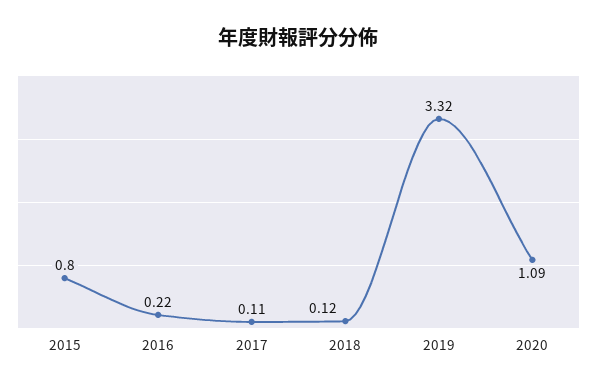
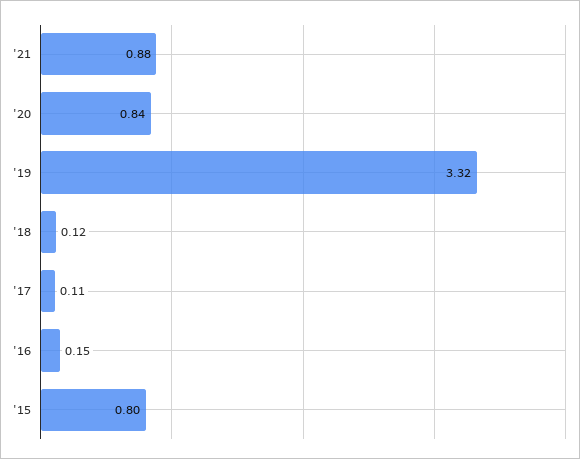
2016: 0.22 -> 0.15
2020: 1.09 -> 0.84
'21: none -> 0.88

